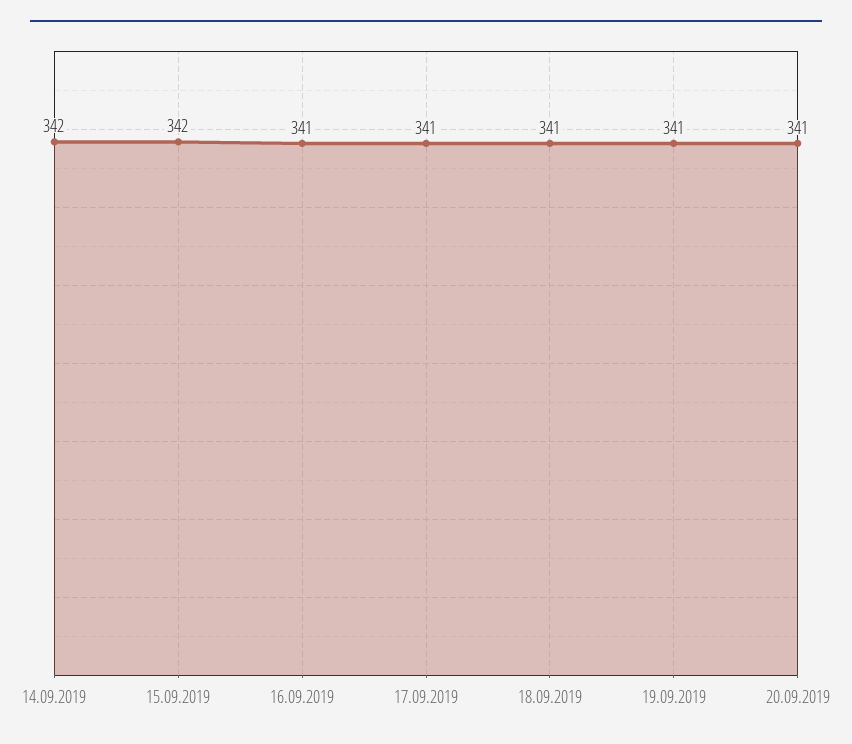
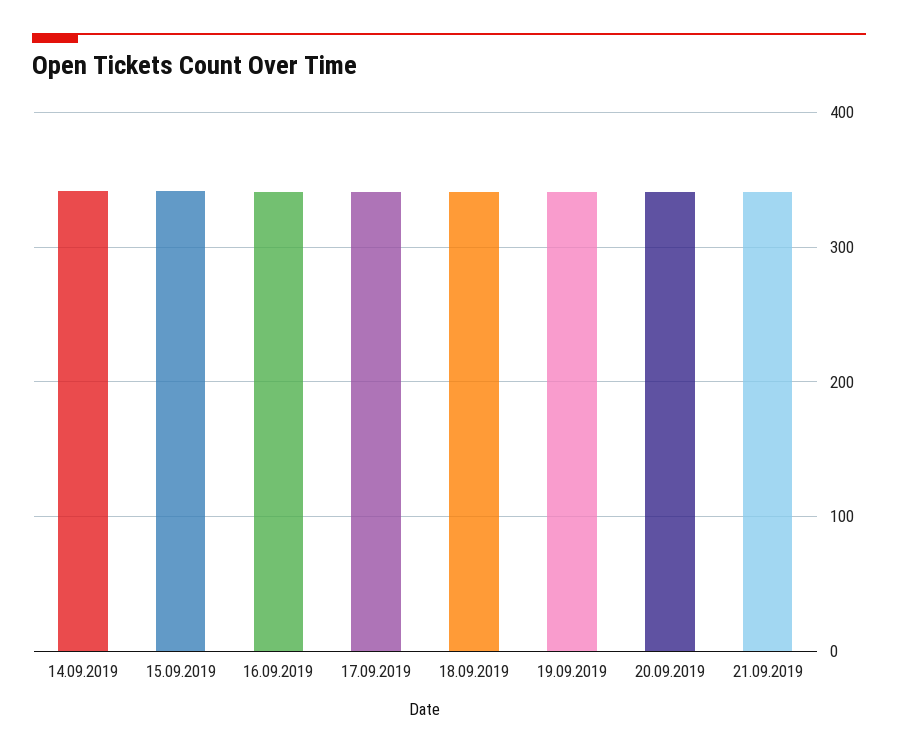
21.09.2019: none -> 340

